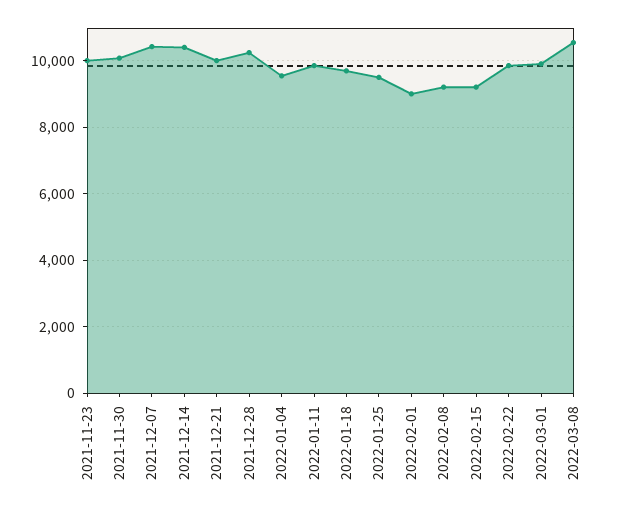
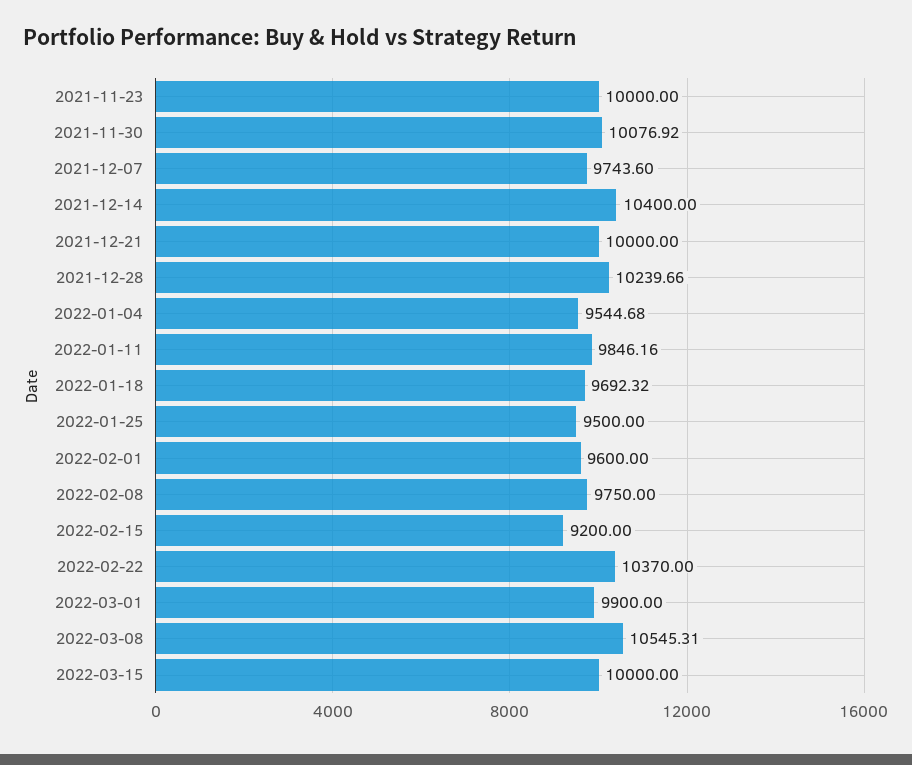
2021-12-07: 10400 -> 9743.6
2022-02-01: 9000 -> 9600
2022-02-08: 9200 -> 9750
2022-02-22: 9800 -> 10370
2022-03-15: none -> 10000

